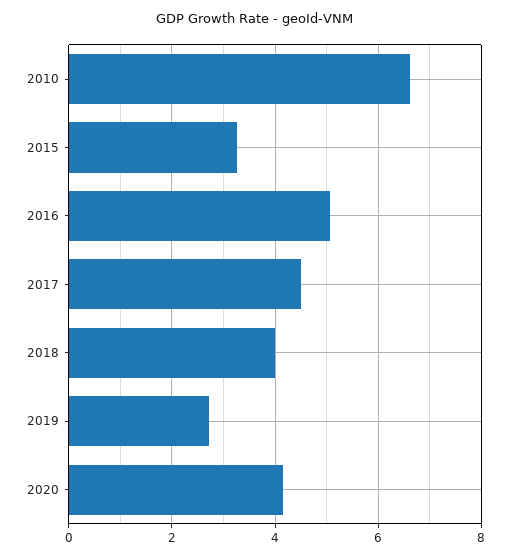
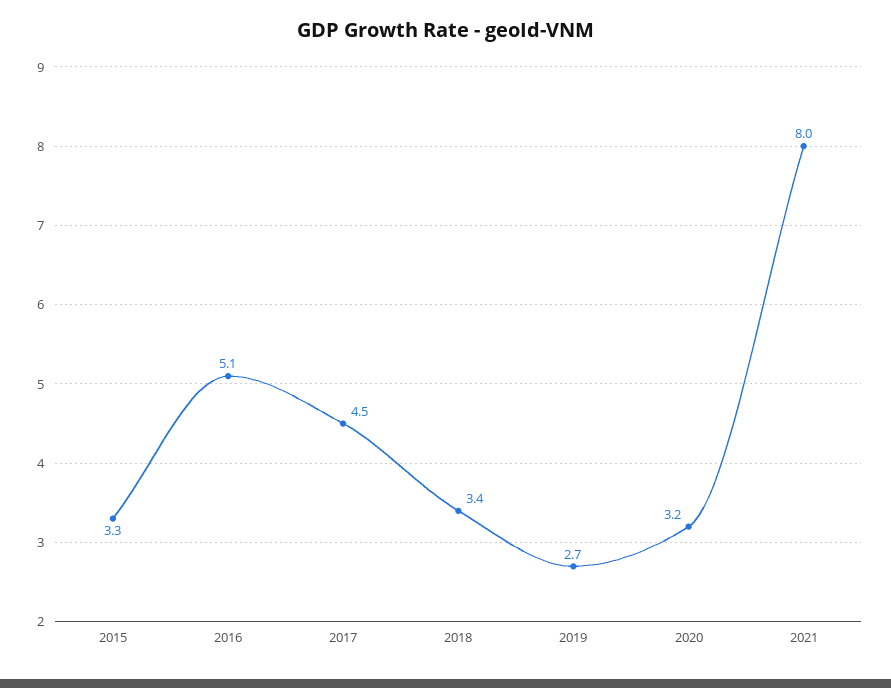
2010: 6.6 -> none
2018: 4 -> 3.4
2020: 4.2 -> 3.2
2021: none -> 8

